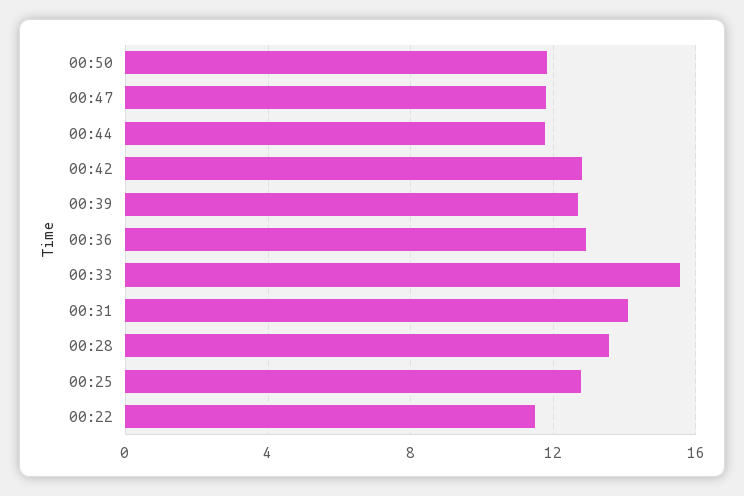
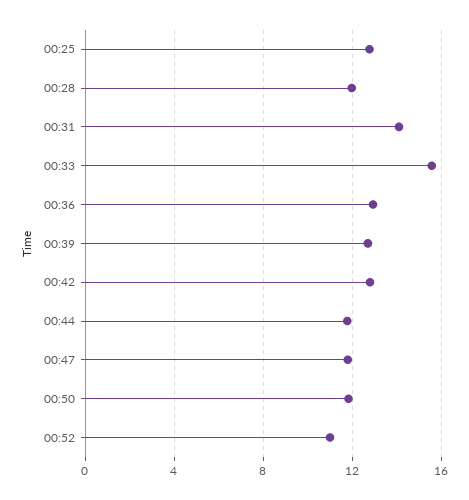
00:28: 13.5 -> 12
00:22: 11.5 -> none
00:52: none -> 11

